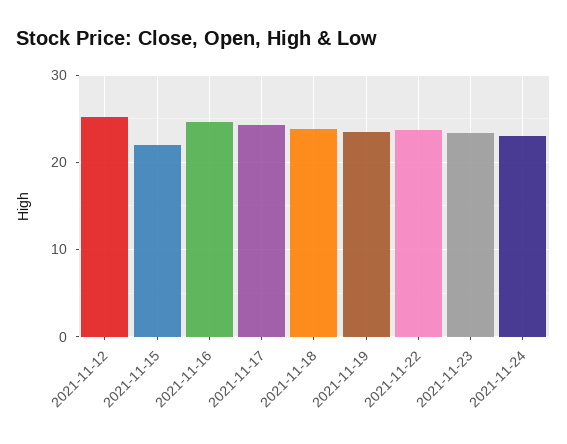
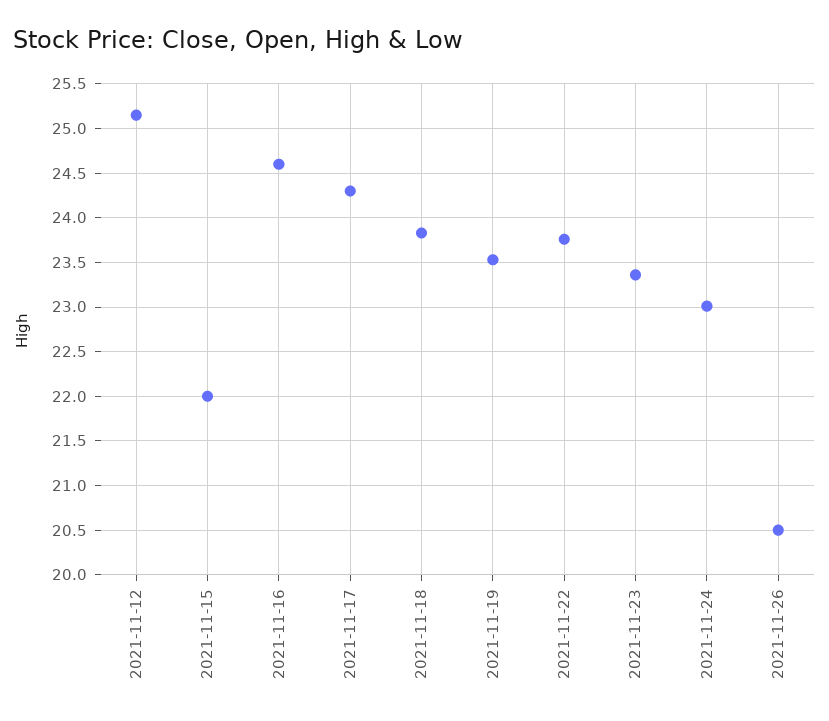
2021-11-26: none -> 20.5

